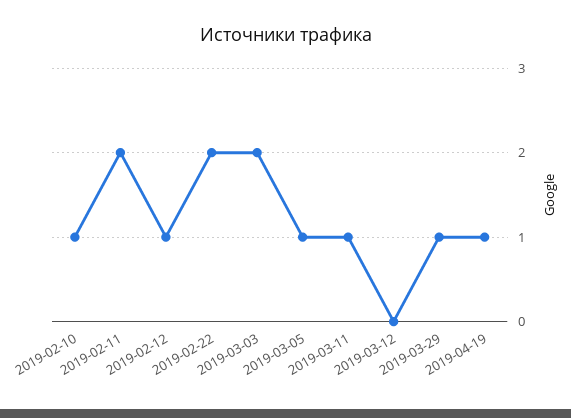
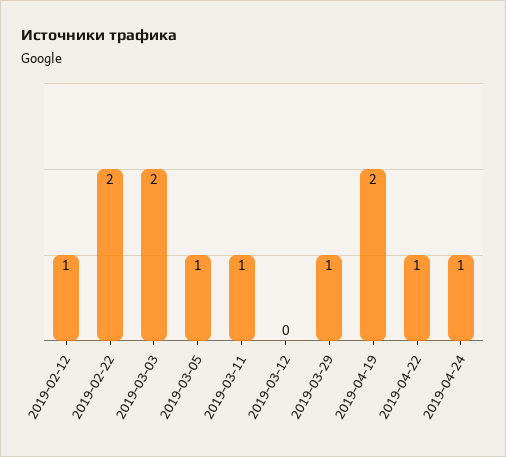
2019-02-10: 1 -> none
2019-02-11: 2 -> none
2019-04-19: 1 -> 2
2019-04-22: none -> 1
2019-04-24: none -> 1

